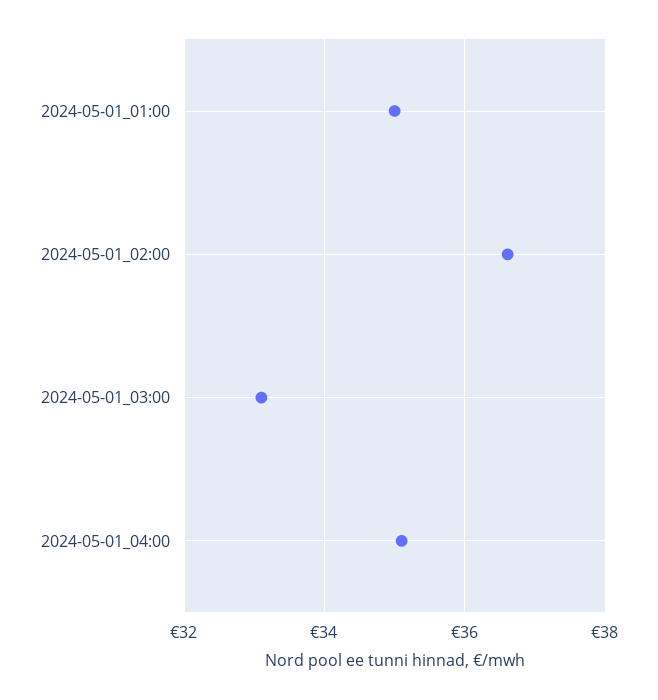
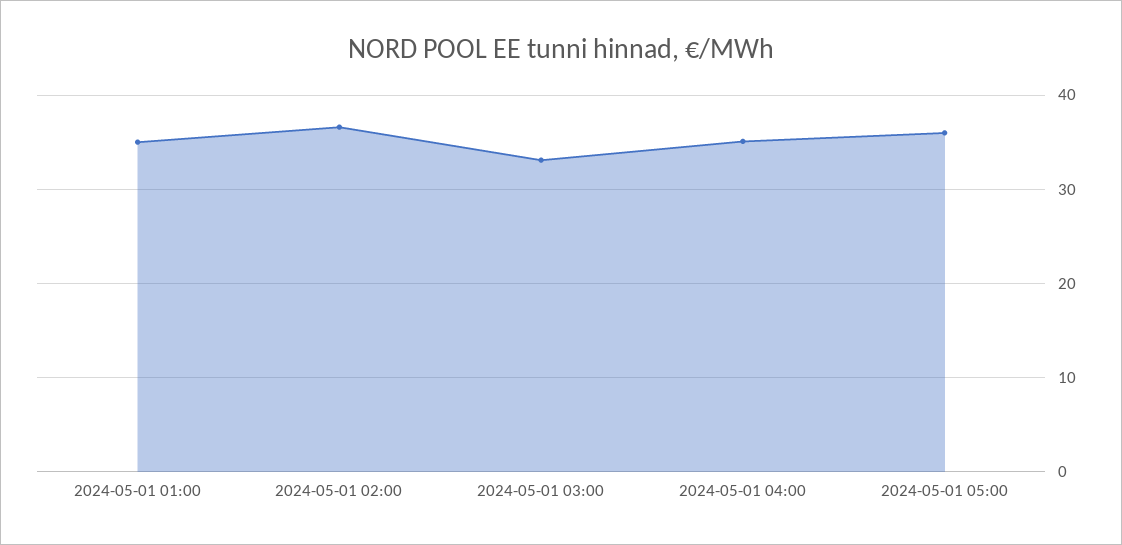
2024-05-01 05:00: none -> 36

